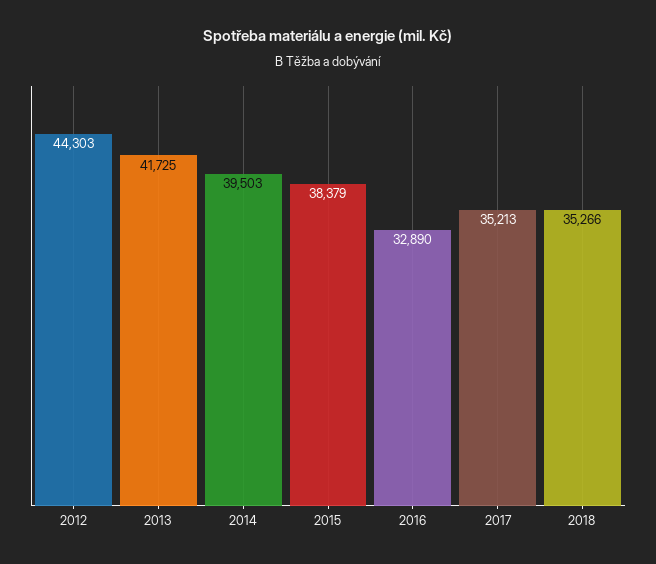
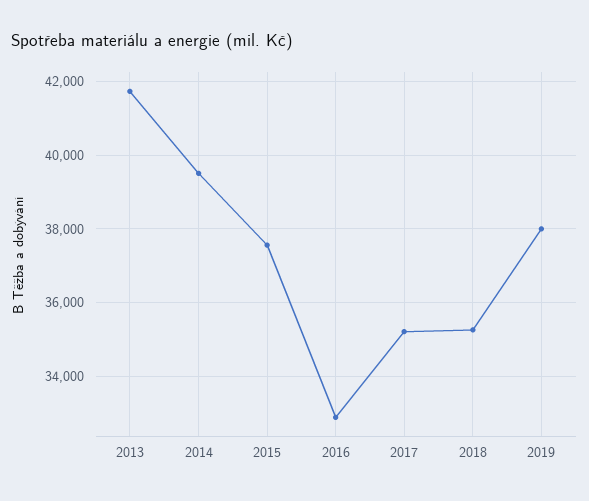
2012: 44303 -> none
2015: 38379 -> 37600
2019: none -> 38000

